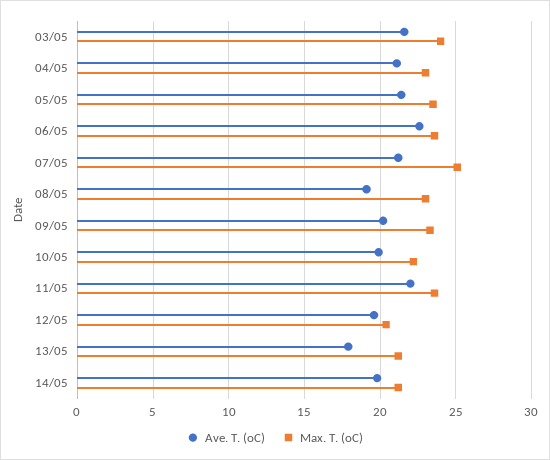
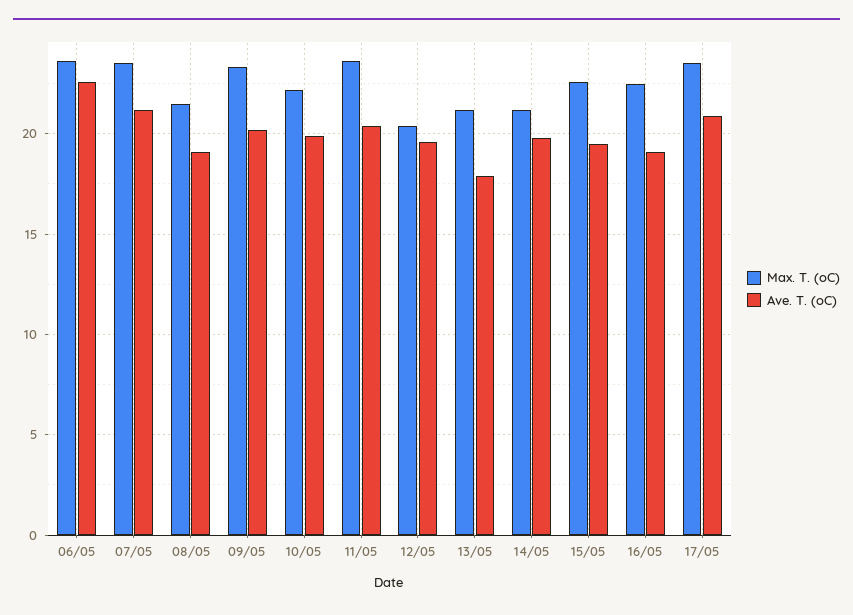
Ave. T. (oC), 03/05: 21.5 -> none
Max. T. (oC), 03/05: 24 -> none
Ave. T. (oC), 04/05: 21 -> none
Max. T. (oC), 04/05: 23 -> none
Ave. T. (oC), 05/05: 21.5 -> none
Max. T. (oC), 05/05: 23.5 -> none
Max. T. (oC), 07/05: 25 -> 23.5
Max. T. (oC), 08/05: 23 -> 21.5
Ave. T. (oC), 11/05: 22 -> 20.5
Max. T. (oC), 15/05: none -> 22.5
Ave. T. (oC), 15/05: none -> 19.5
Max. T. (oC), 16/05: none -> 22.5
Ave. T. (oC), 16/05: none -> 19
Max. T. (oC), 17/05: none -> 23.5
Ave. T. (oC), 17/05: none -> 21

